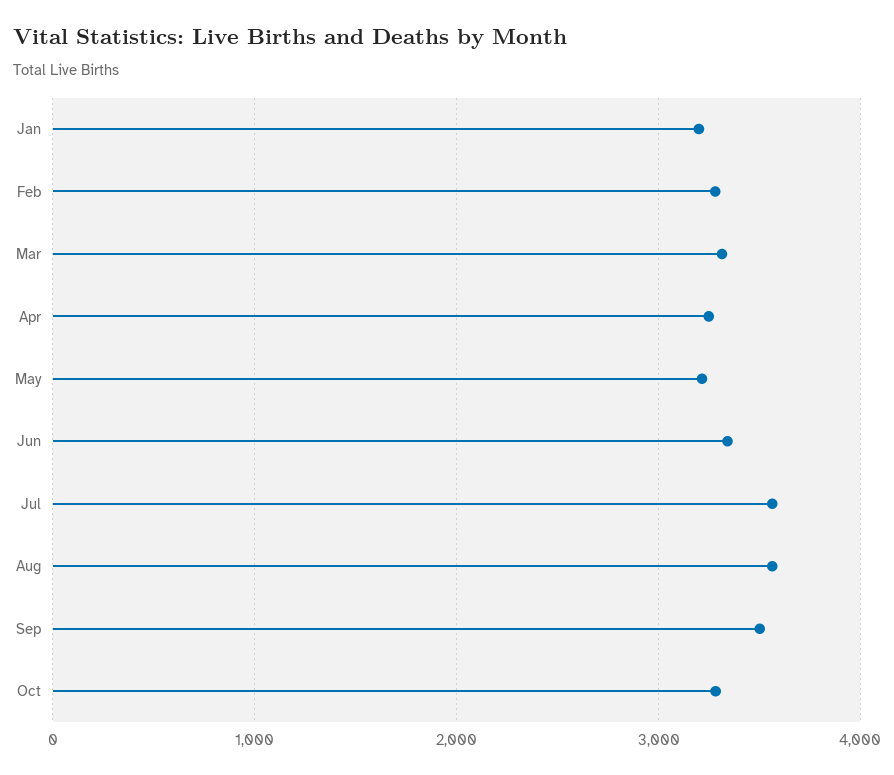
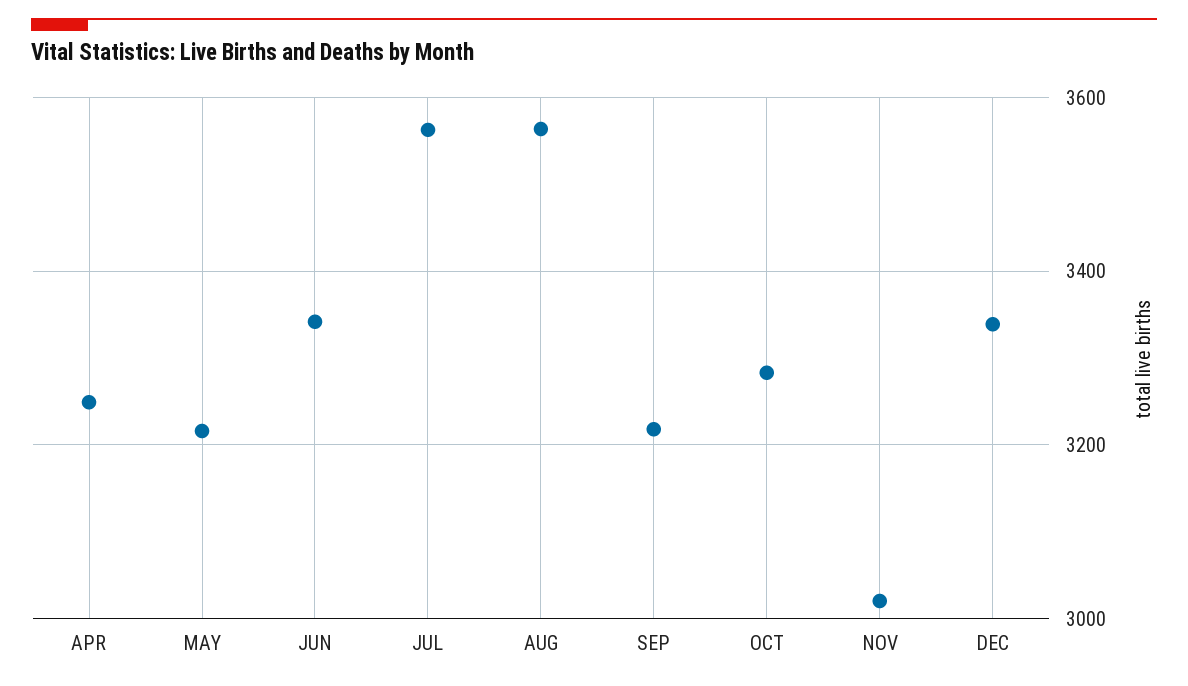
Jan: 3200 -> none
Feb: 3300 -> none
Mar: 3300 -> none
Sep: 3500 -> 3220
NOV: none -> 3020
DEC: none -> 3340

